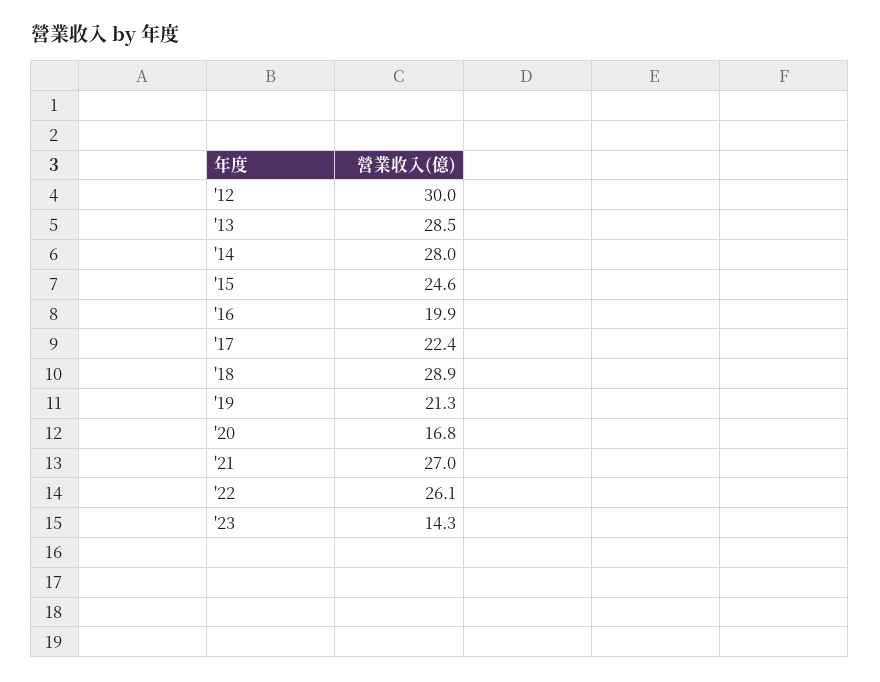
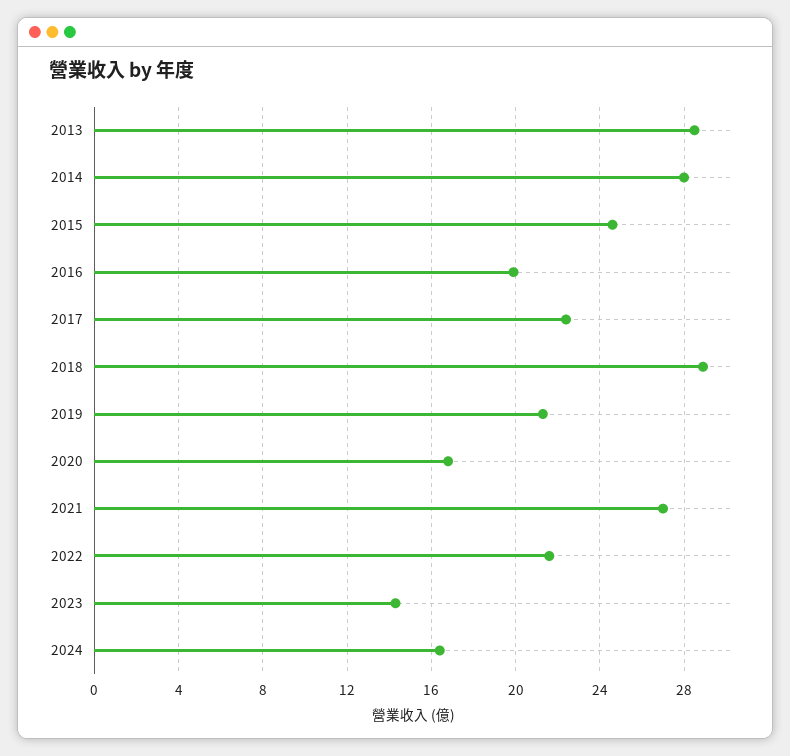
'12: 30 -> none
'22: 26.1 -> 21.5
2024: none -> 16.5

